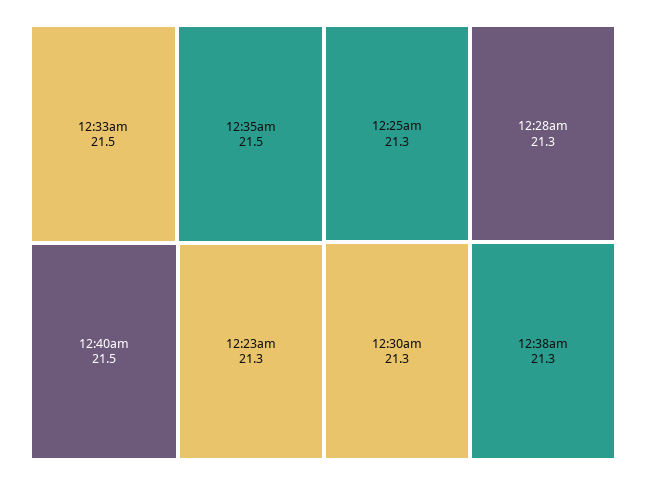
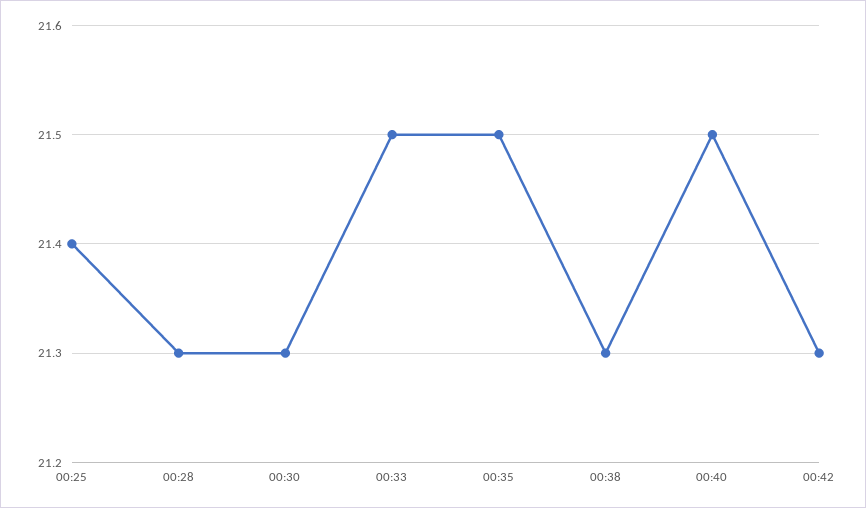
12:23am: 21.3 -> none
12:25am: 21.3 -> 21.4
00:42: none -> 21.3

